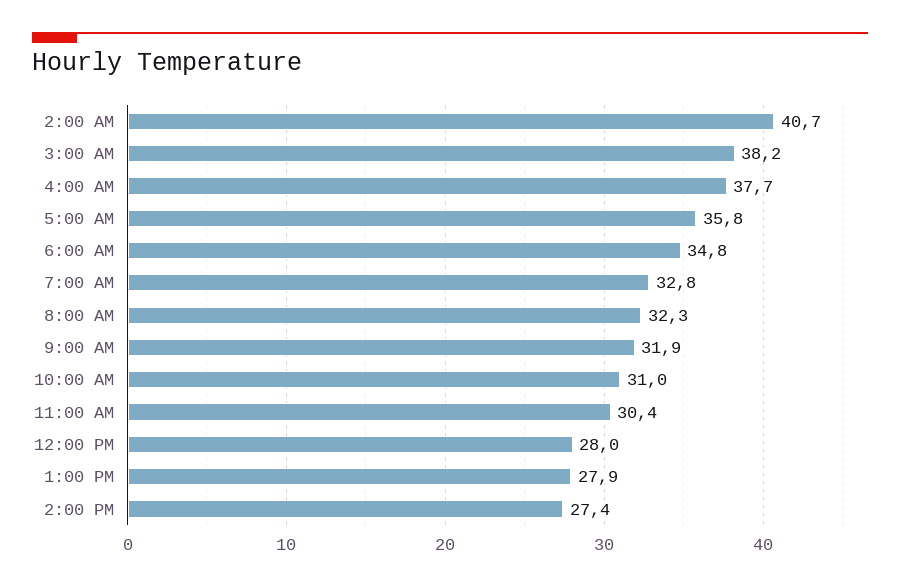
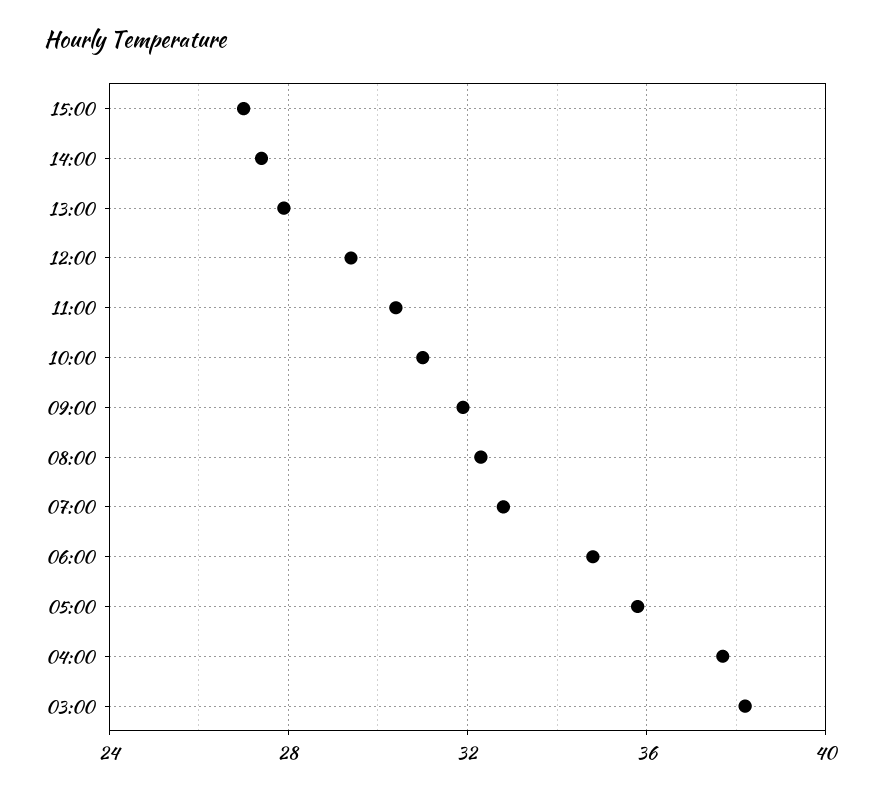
2:00 AM: 40.7 -> none
12:00 PM: 28 -> 29.5
15:00: none -> 27

